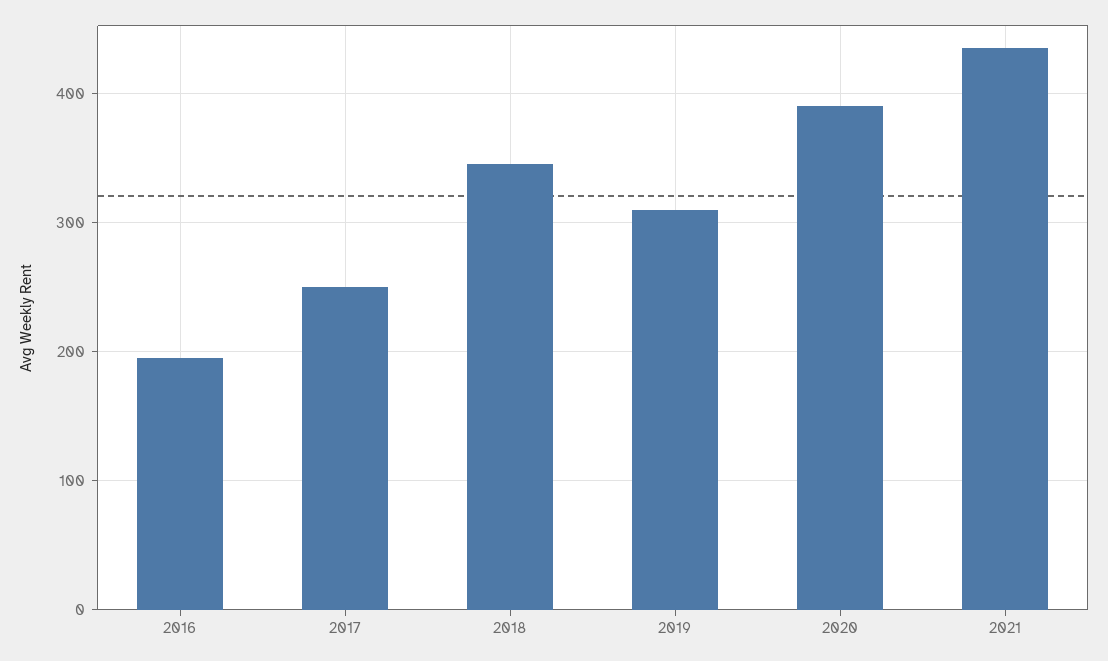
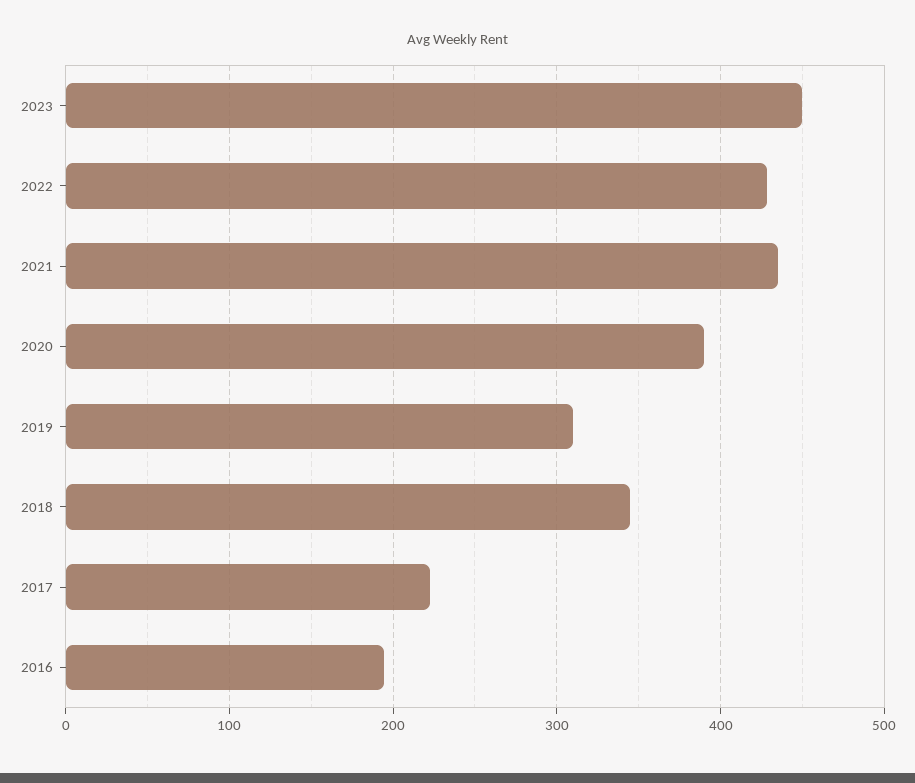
2017: 250 -> 220
2023: none -> 450
2022: none -> 430

